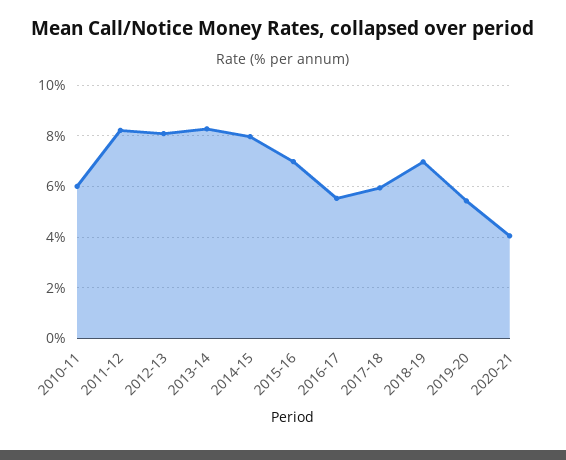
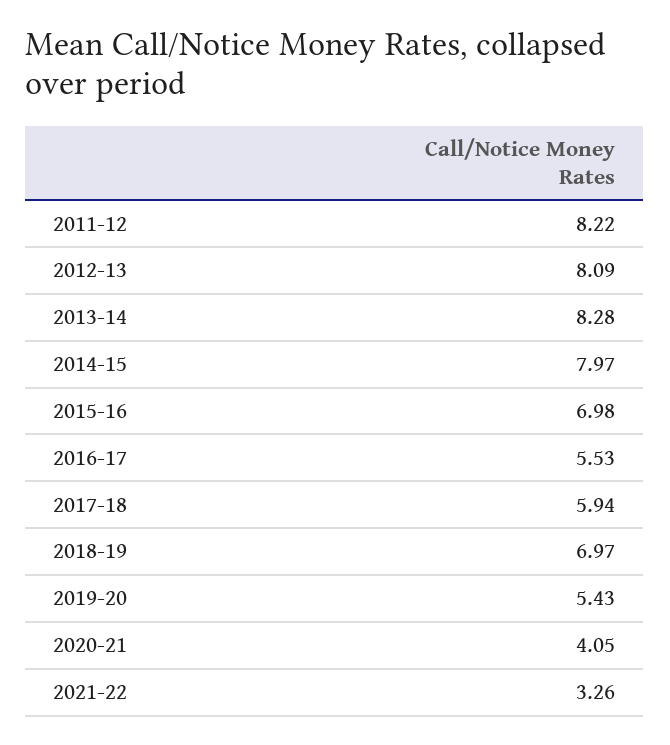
2010-11: 6 -> none
2021-22: none -> 3.26

